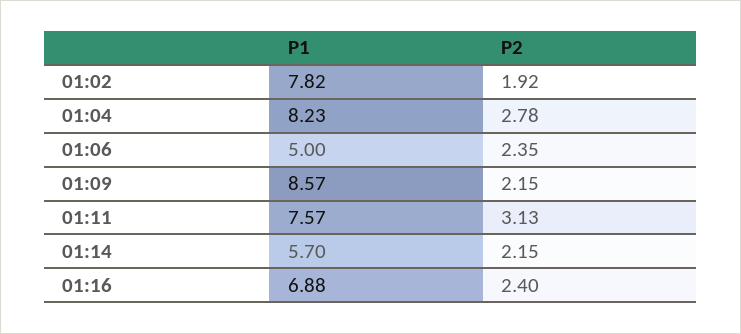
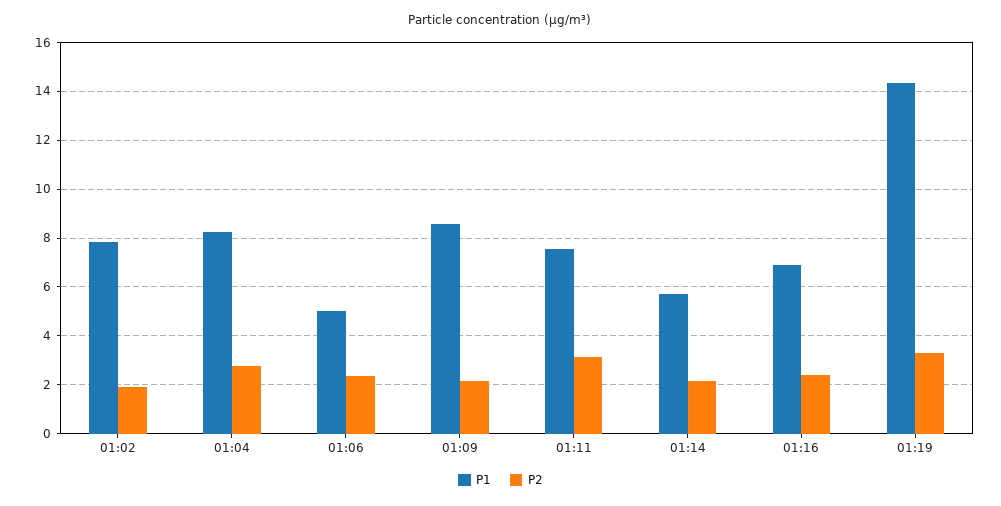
P1, 01:19: none -> 14.25
P2, 01:19: none -> 3.25

